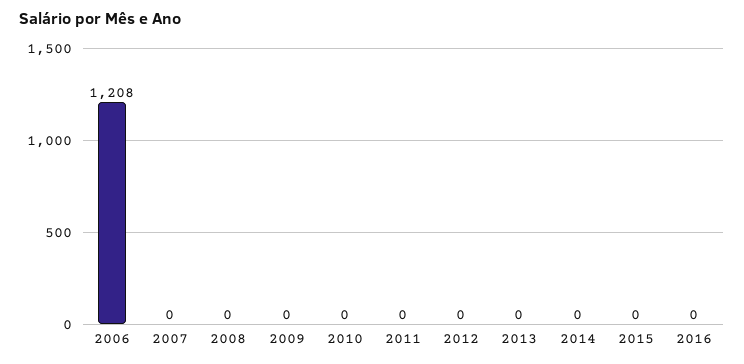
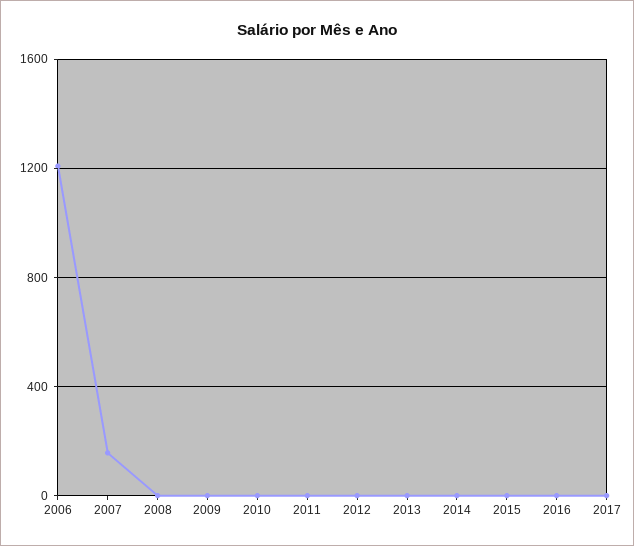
2007: 0 -> 150
2017: none -> 0

